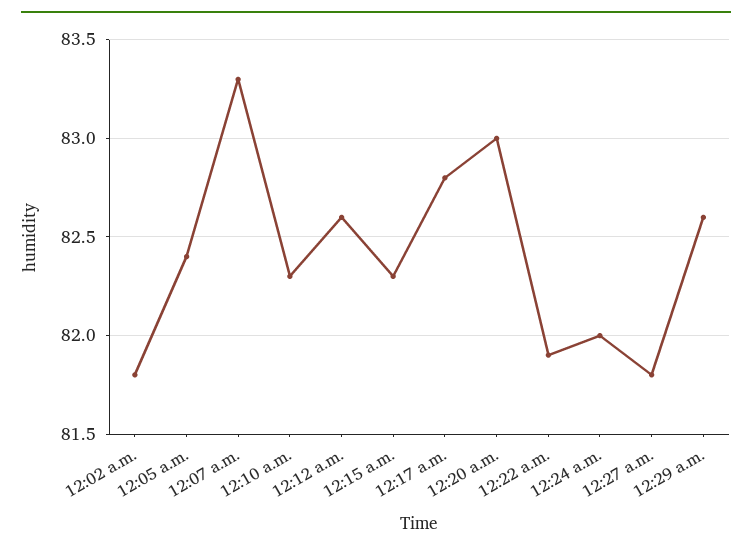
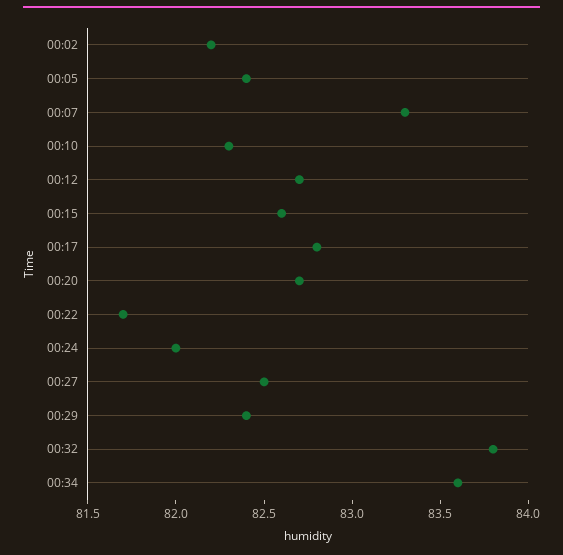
12:02 a.m.: 81.8 -> 82.2
12:12 a.m.: 82.6 -> 82.7
12:15 a.m.: 82.3 -> 82.6
12:20 a.m.: 83 -> 82.7
12:22 a.m.: 81.9 -> 81.7
12:27 a.m.: 81.8 -> 82.5
12:29 a.m.: 82.6 -> 82.4
00:32: none -> 83.8
00:34: none -> 83.6

